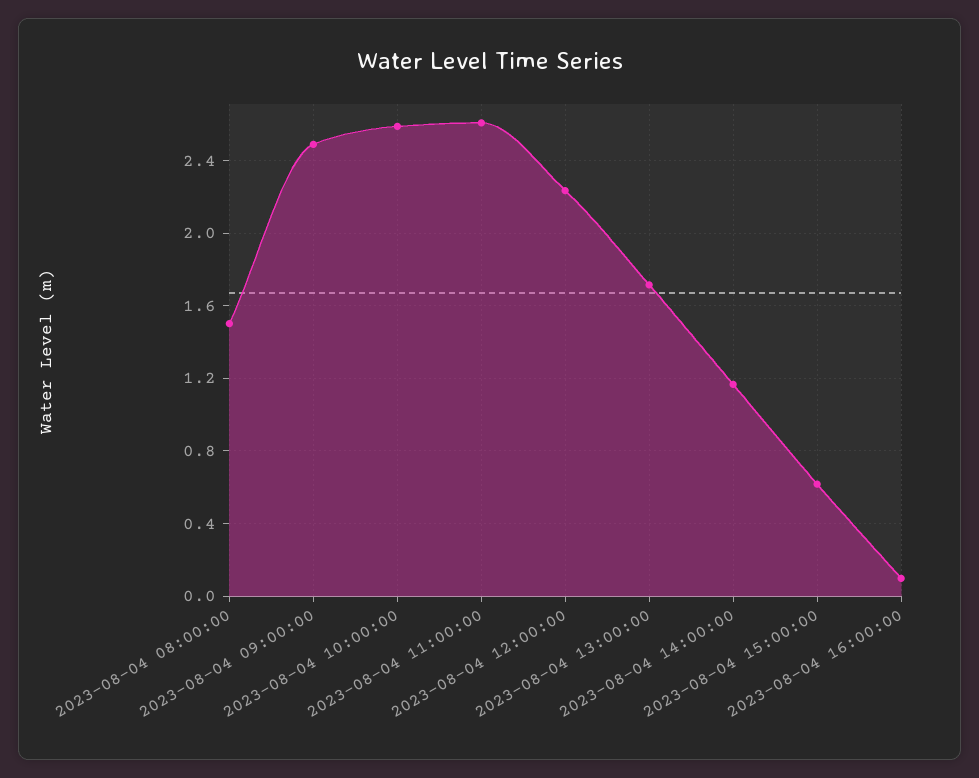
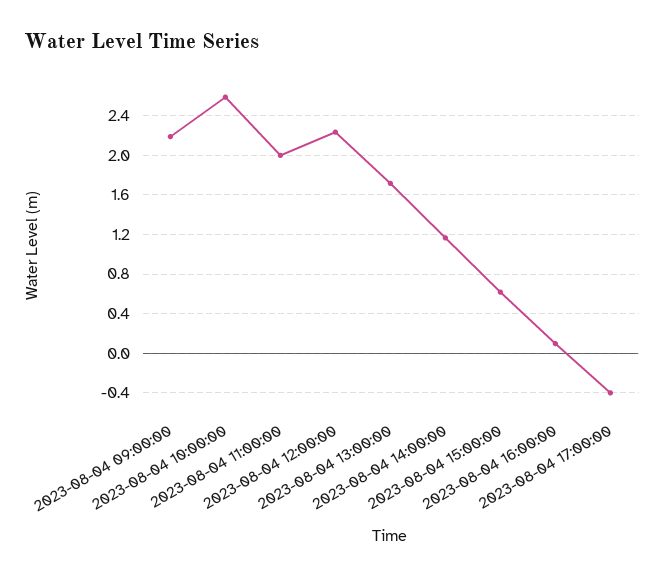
2023-08-04 08:00:00: 1.5 -> none
2023-08-04 09:00:00: 2.5 -> 2.2
2023-08-04 11:00:00: 2.6 -> 2
2023-08-04 17:00:00: none -> -0.4

